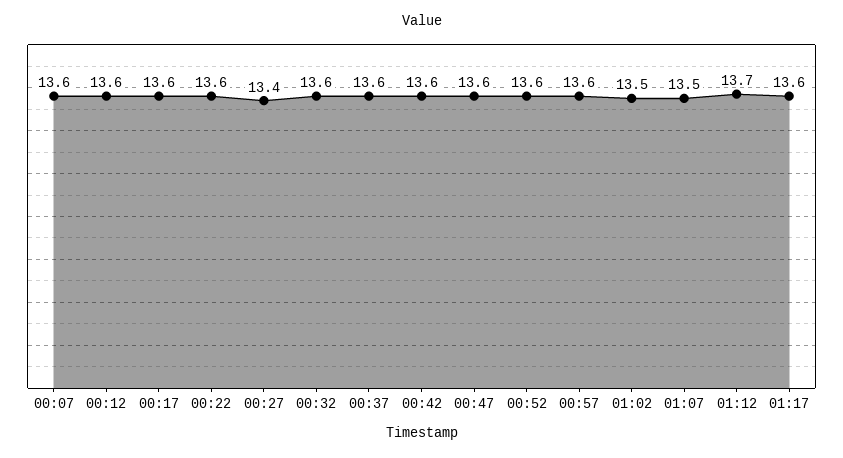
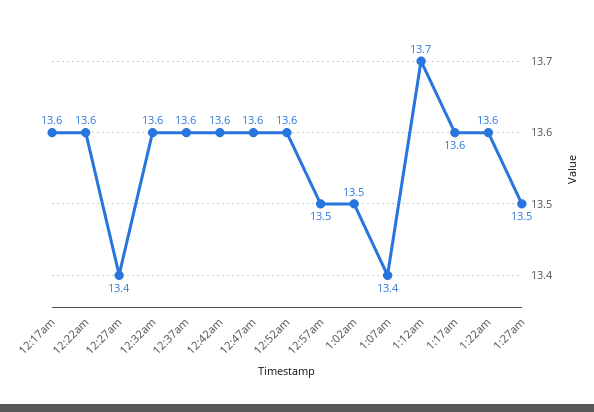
00:07: 13.6 -> none
00:12: 13.6 -> none
00:57: 13.6 -> 13.5
01:07: 13.5 -> 13.4
1:22am: none -> 13.6
1:27am: none -> 13.5

